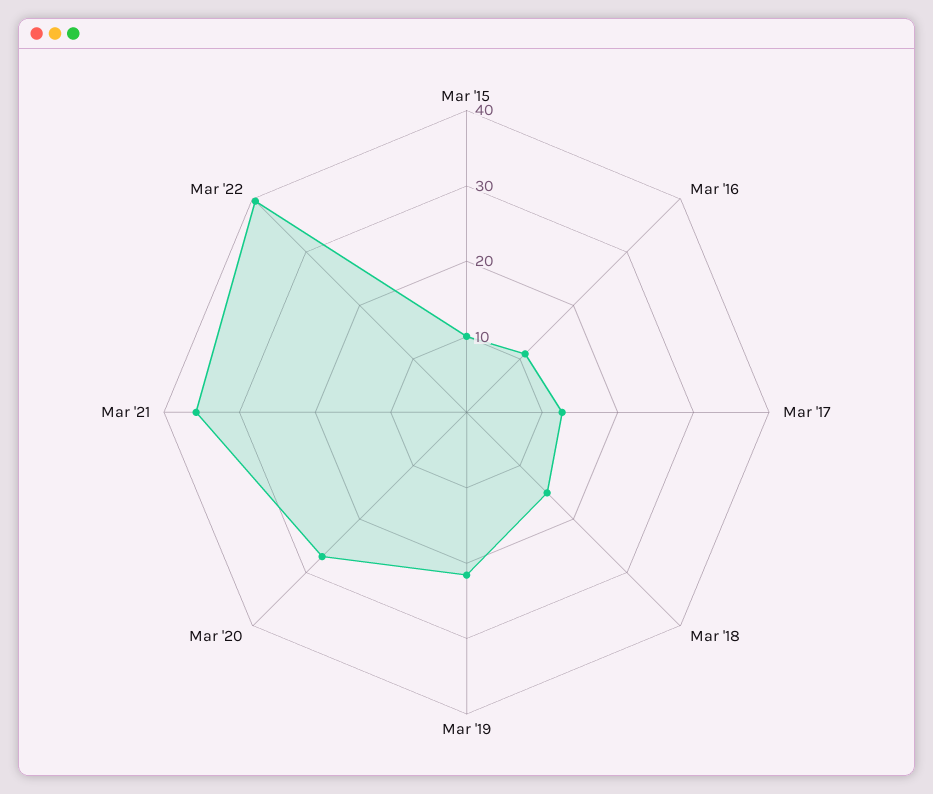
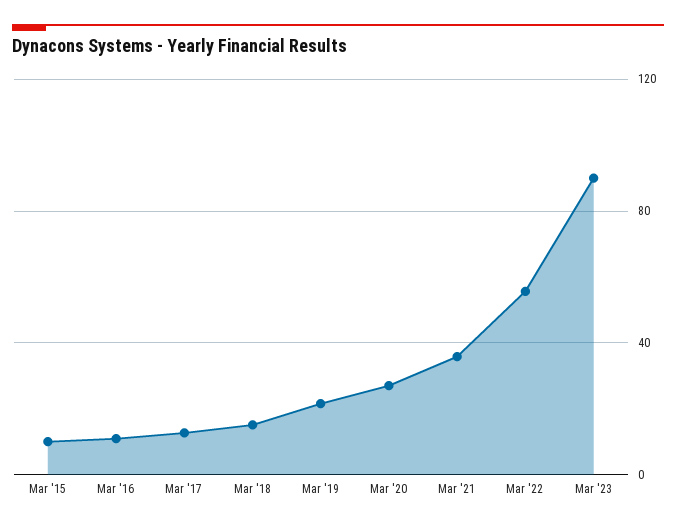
Mar '22: 40 -> 55
Mar '23: none -> 90

